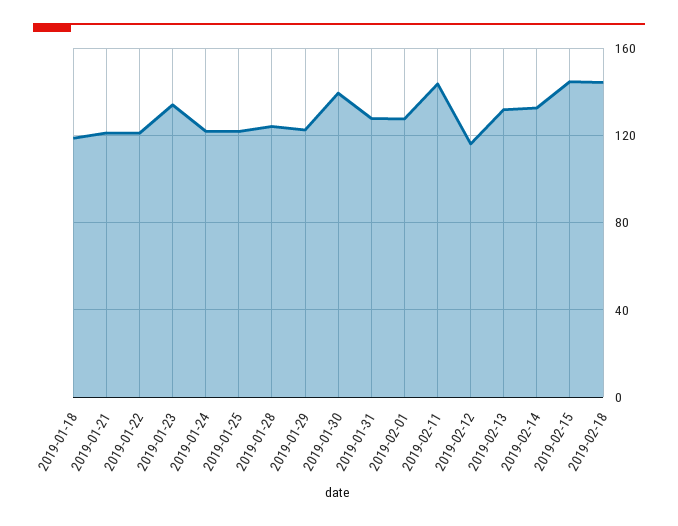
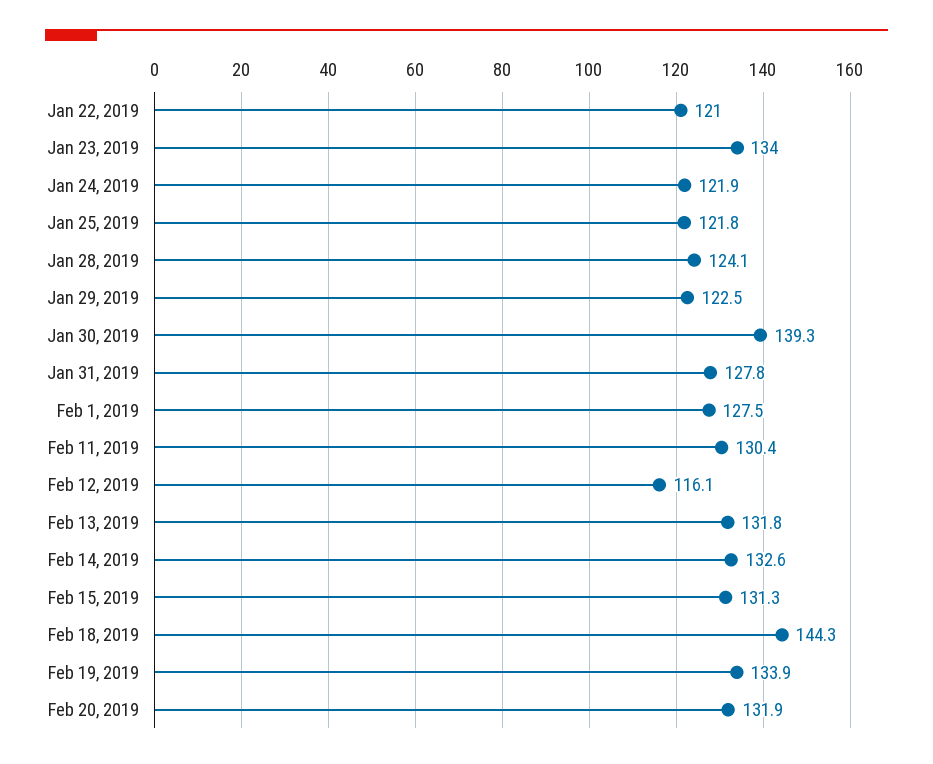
2019-01-18: 120 -> none
2019-01-21: 120 -> none
2019-02-11: 145 -> 130.4
2019-02-15: 145 -> 131.3
Feb 19, 2019: none -> 133.9
Feb 20, 2019: none -> 131.9

